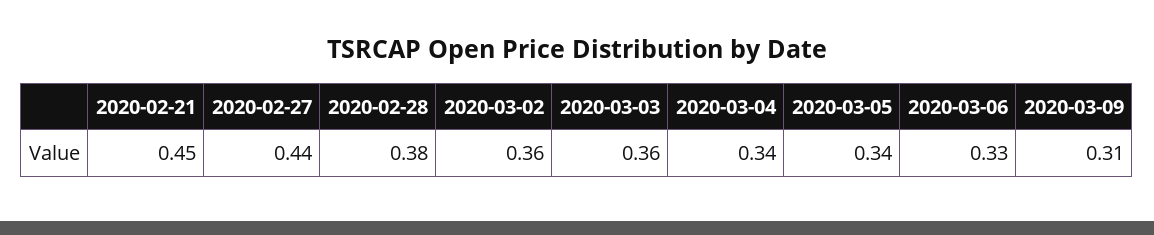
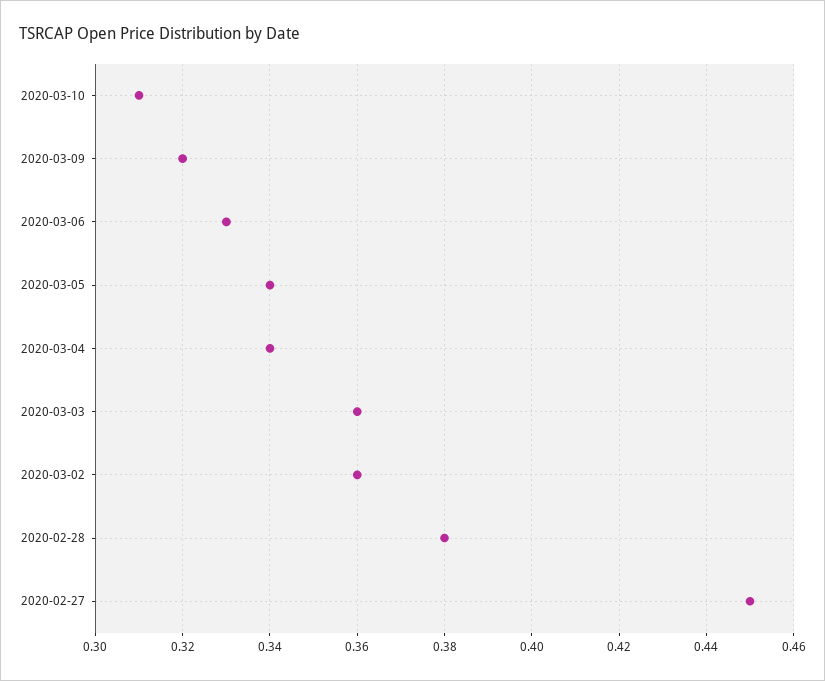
2020-02-21: 0.45 -> none
2020-02-27: 0.44 -> 0.45
2020-03-09: 0.31 -> 0.32
2020-03-10: none -> 0.31

